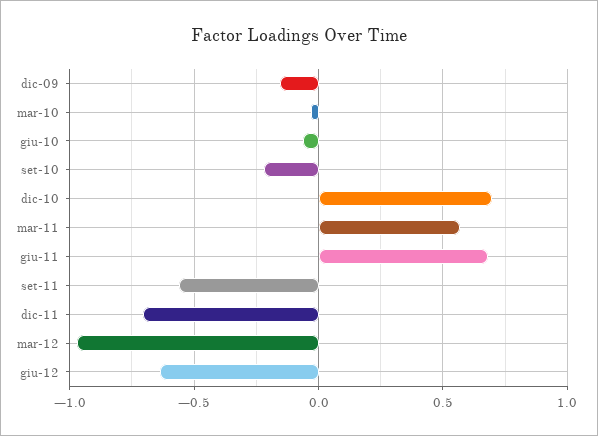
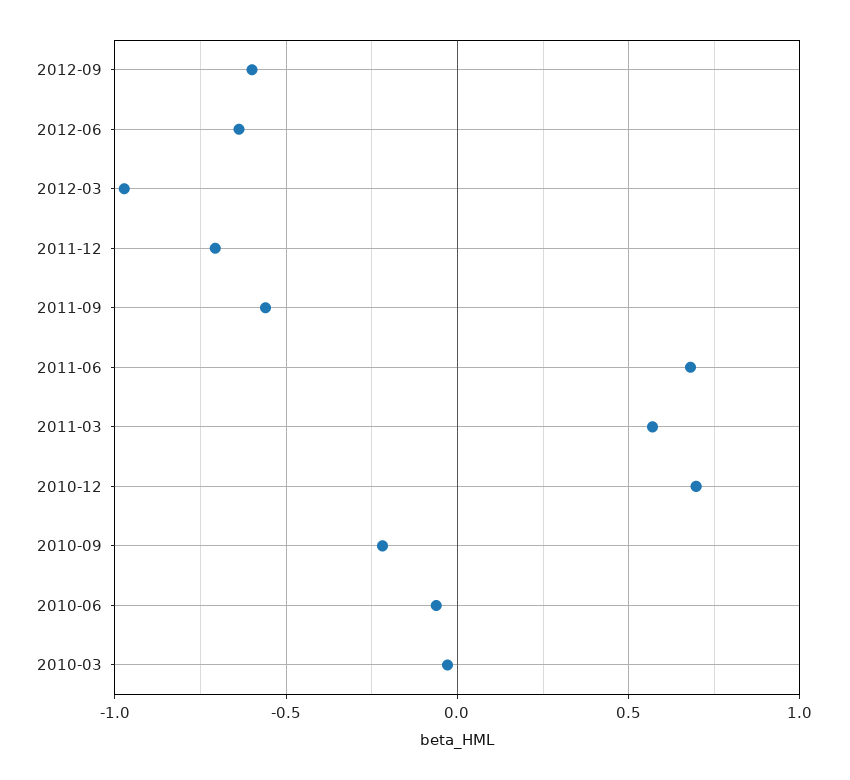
dic-09: -0.15 -> none
2012-09: none -> -0.6

